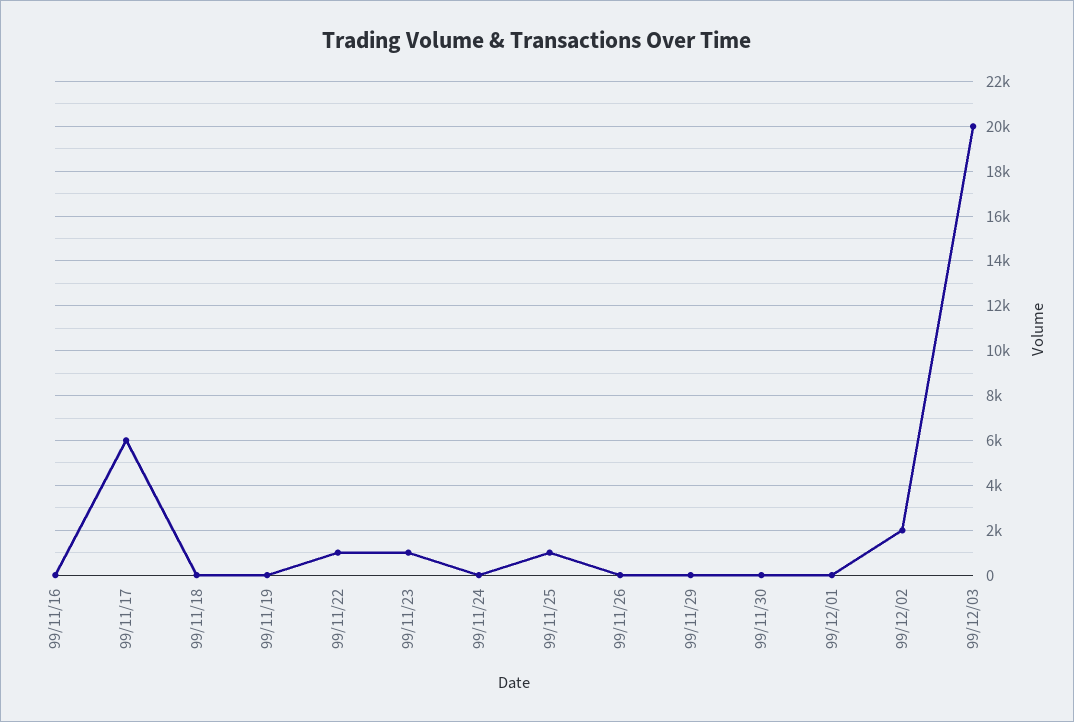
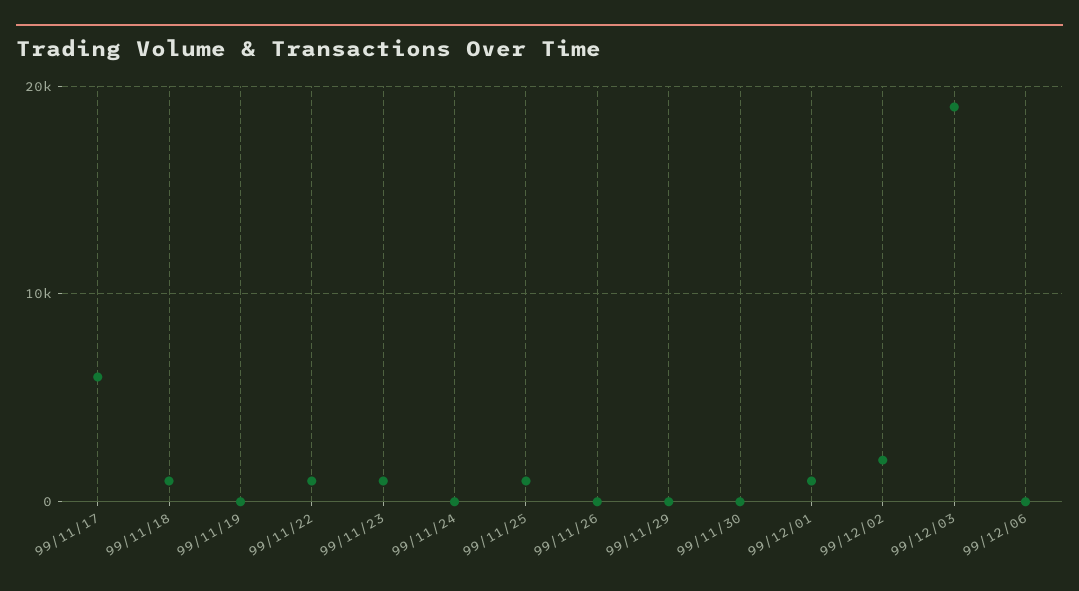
99/11/16: 0 -> none
99/11/18: 0 -> 1000
99/12/01: 0 -> 1000
99/12/03: 20000 -> 19000
99/12/06: none -> 0

